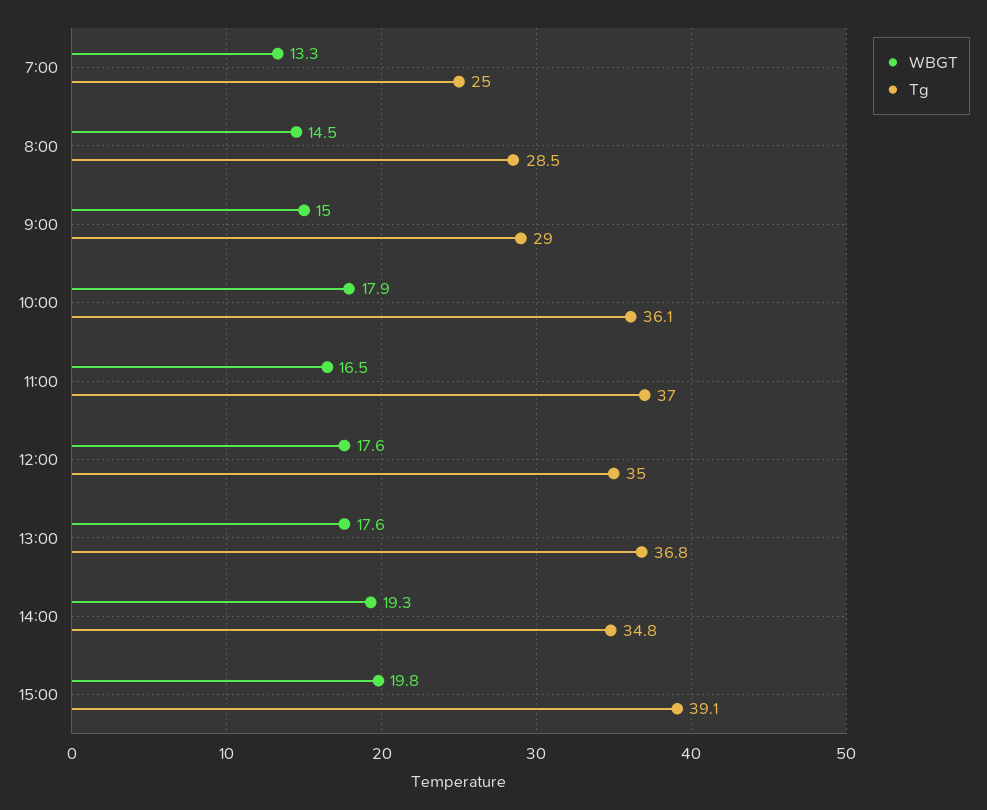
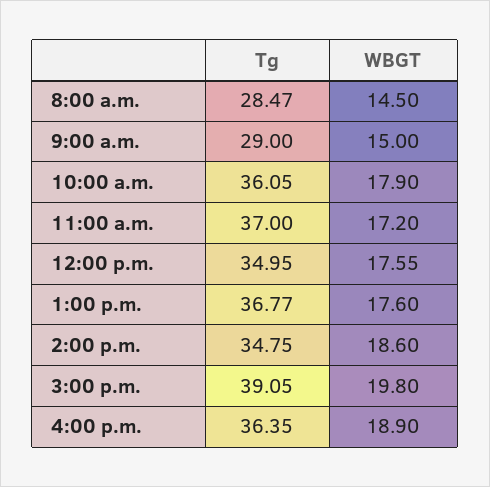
WBGT, 7:00: 13.3 -> none
Tg, 7:00: 25 -> none
WBGT, 11:00: 16.5 -> 17.2
WBGT, 14:00: 19.3 -> 18.6
Tg, 4:00 p.m.: none -> 36.35
WBGT, 4:00 p.m.: none -> 18.9

